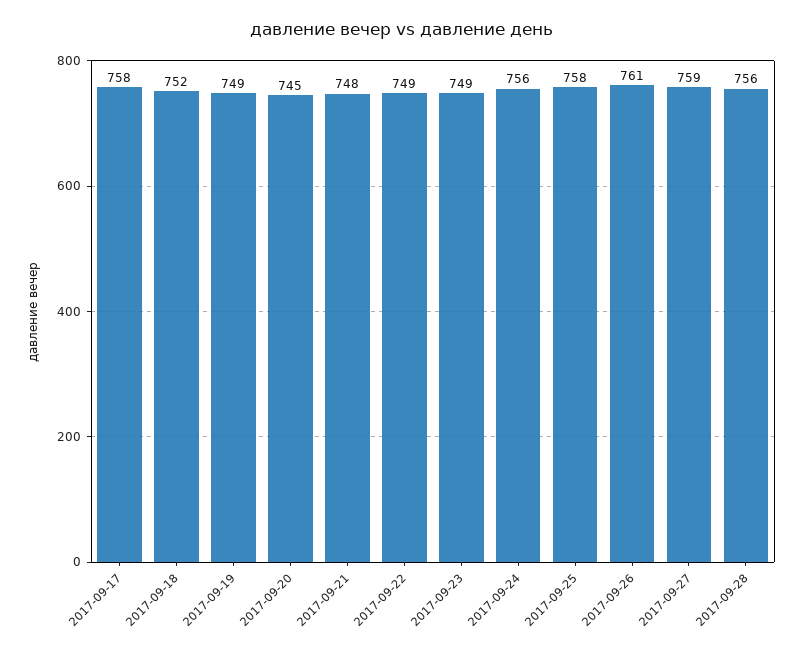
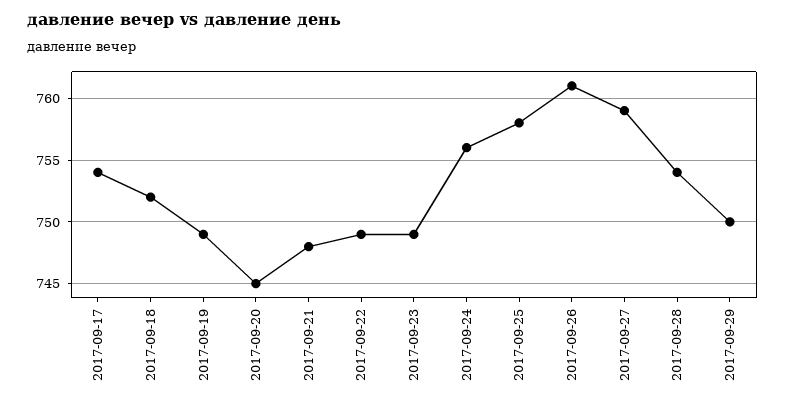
2017-09-17: 758 -> 754
2017-09-28: 756 -> 754
2017-09-29: none -> 750

